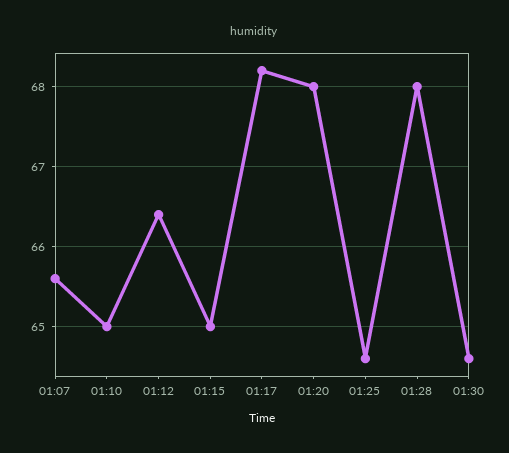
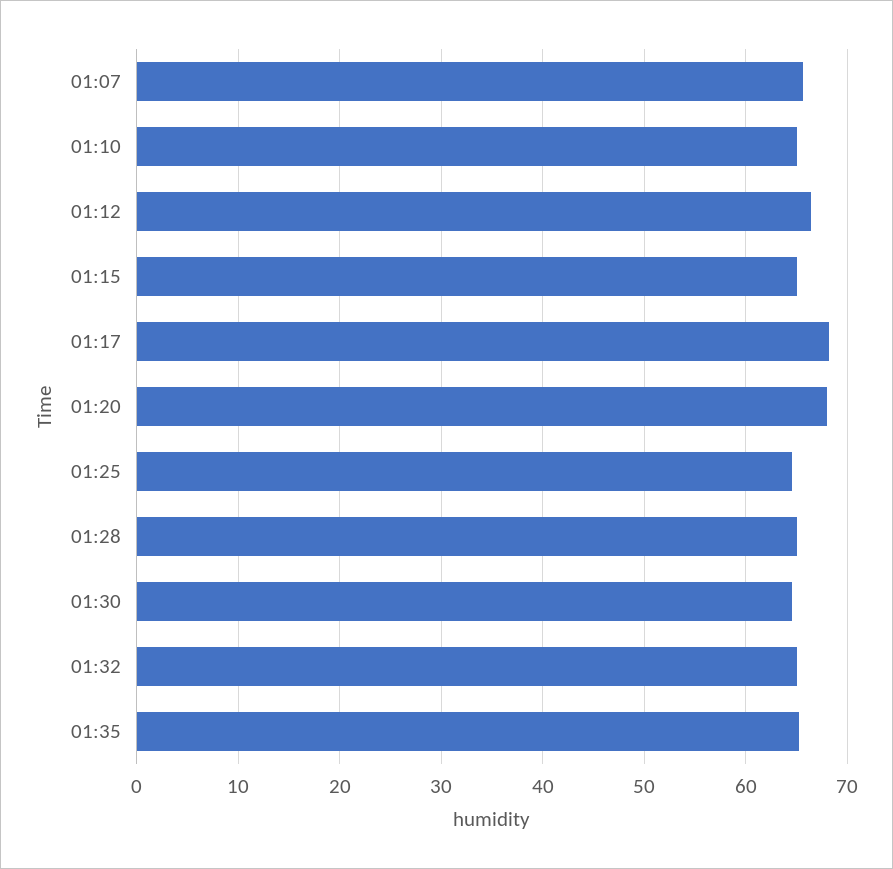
01:28: 68 -> 65
01:32: none -> 65
01:35: none -> 65

